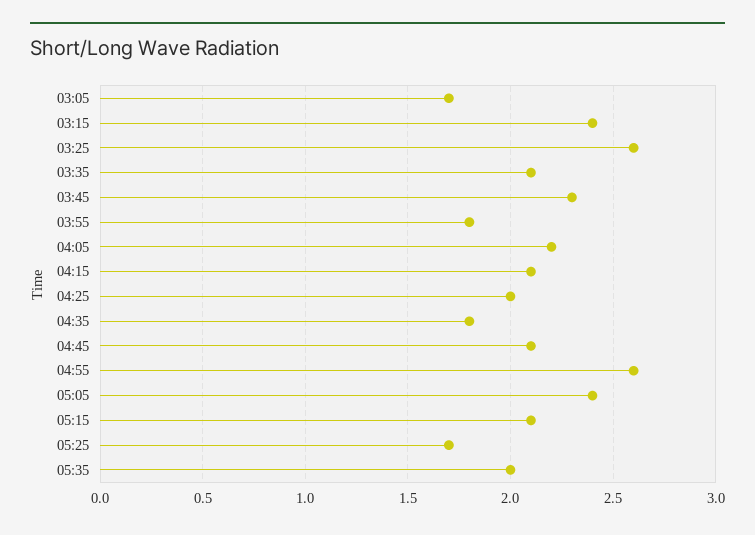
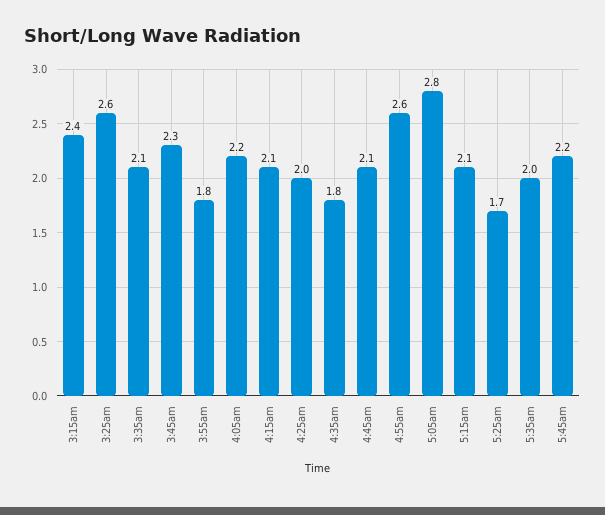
03:05: 1.7 -> none
05:05: 2.4 -> 2.8
5:45am: none -> 2.2

